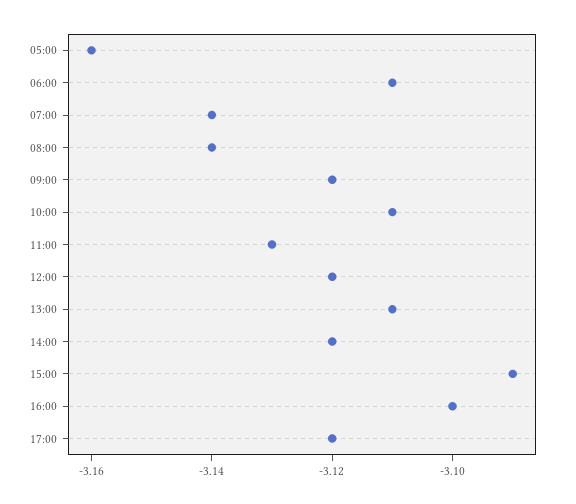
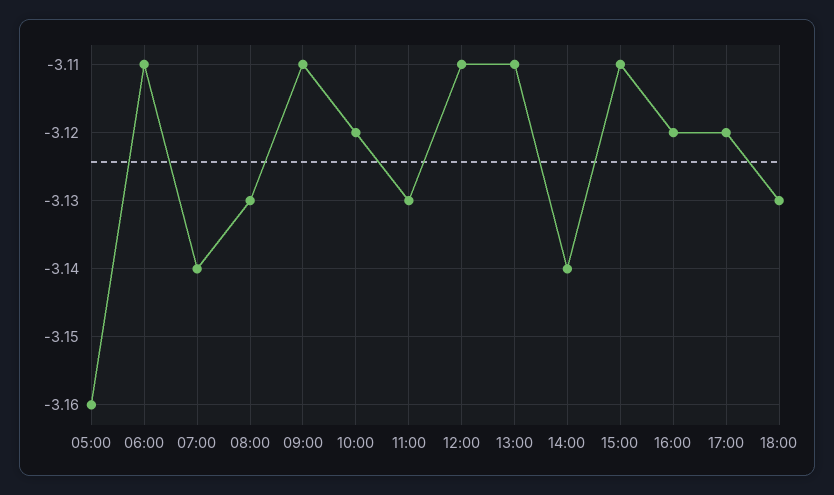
08:00: -3.14 -> -3.13
09:00: -3.12 -> -3.11
10:00: -3.11 -> -3.12
12:00: -3.12 -> -3.11
14:00: -3.12 -> -3.14
15:00: -3.09 -> -3.11
16:00: -3.1 -> -3.12
18:00: none -> -3.13

